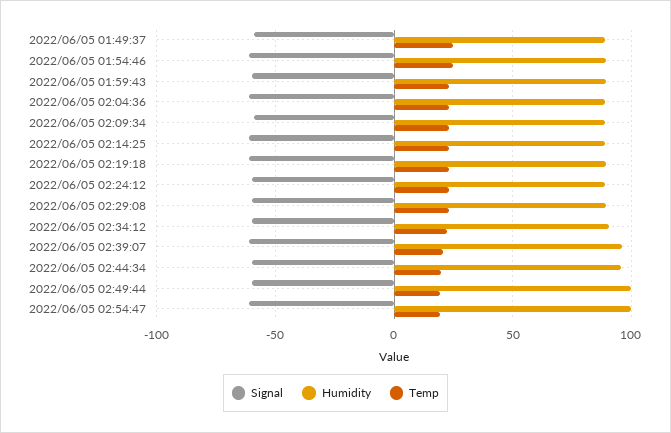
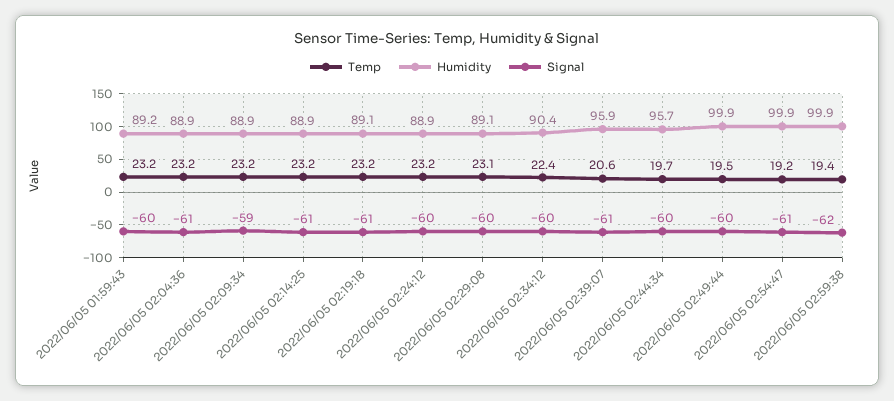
Signal, 2022/06/05 01:49:37: -60 -> none
Humidity, 2022/06/05 01:49:37: 90 -> none
Temp, 2022/06/05 01:49:37: 25 -> none
Signal, 2022/06/05 01:54:46: -60 -> none
Humidity, 2022/06/05 01:54:46: 90 -> none
Temp, 2022/06/05 01:54:46: 25 -> none
Temp, 2022/06/05 02:59:38: none -> 19.4
Humidity, 2022/06/05 02:59:38: none -> 99.9
Signal, 2022/06/05 02:59:38: none -> -62

